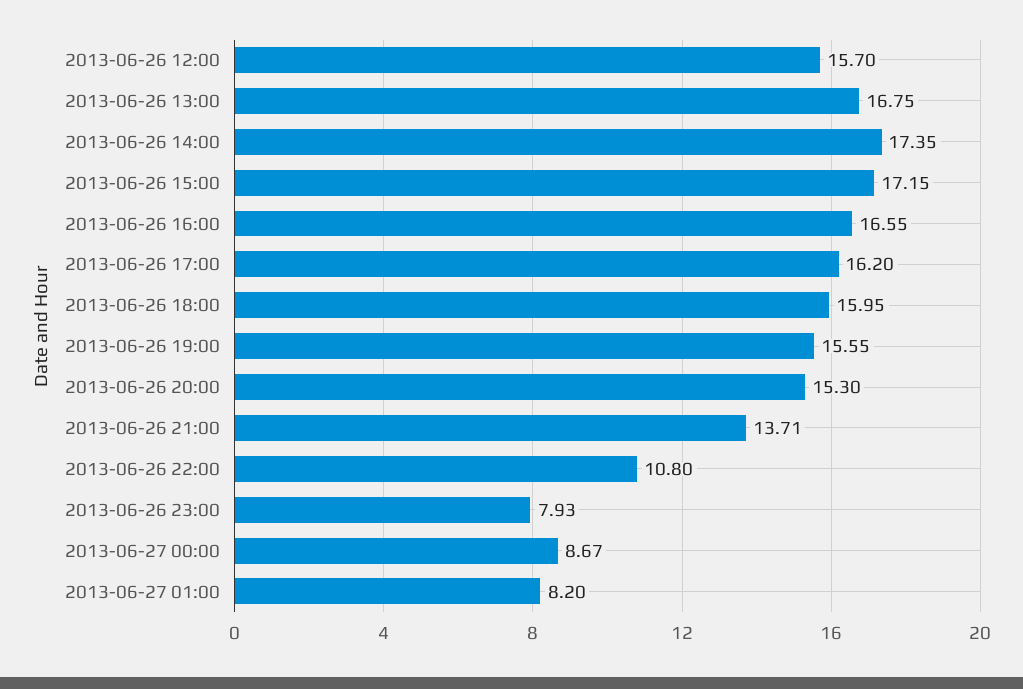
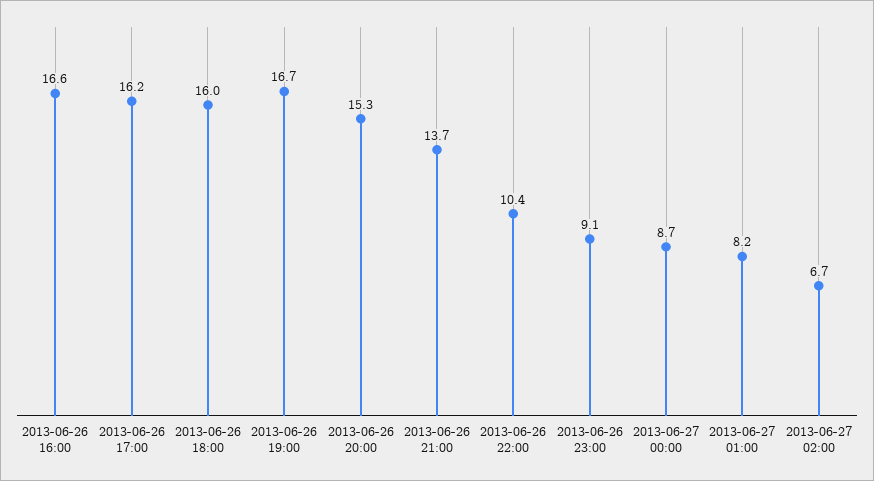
2013-06-26 12:00: 15.7 -> none
2013-06-26 13:00: 16.75 -> none
2013-06-26 14:00: 17.35 -> none
2013-06-26 15:00: 17.15 -> none
2013-06-26 19:00: 15.55 -> 16.7
2013-06-26 22:00: 10.8 -> 10.4
2013-06-26 23:00: 7.93 -> 9.1
2013-06-27 02:00: none -> 6.7

